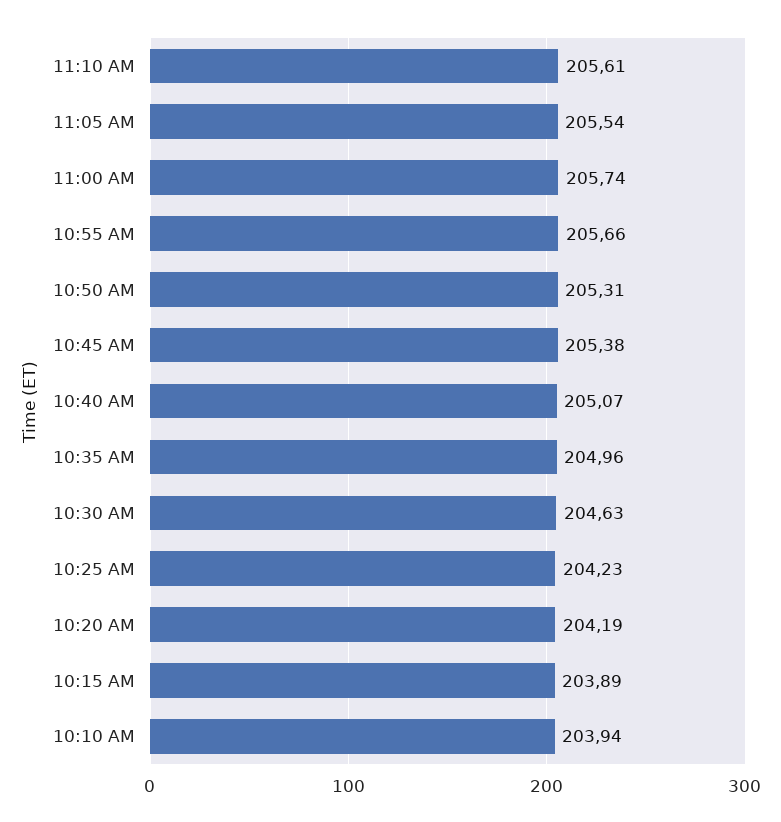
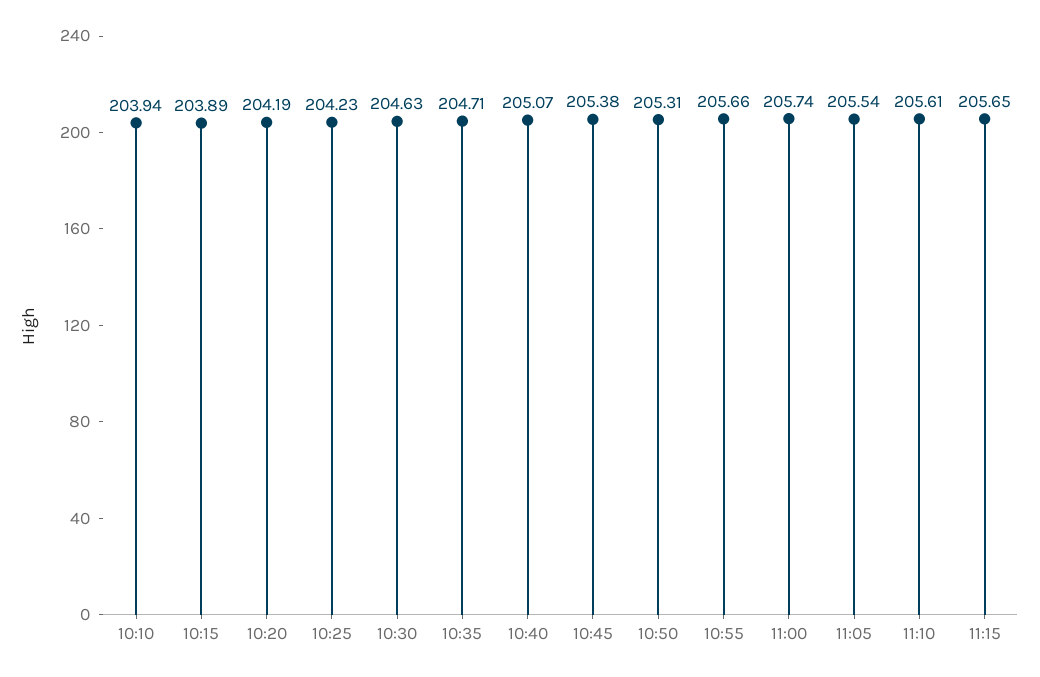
10:35 AM: 204.96 -> 204.71
11:15: none -> 205.65

